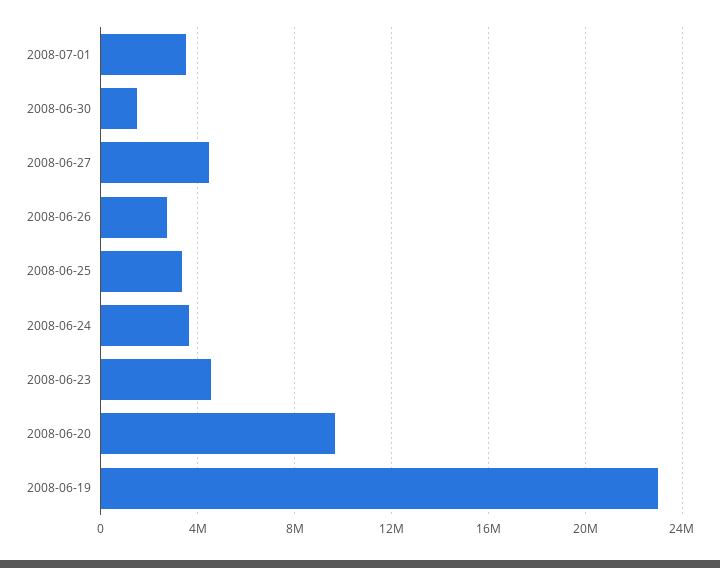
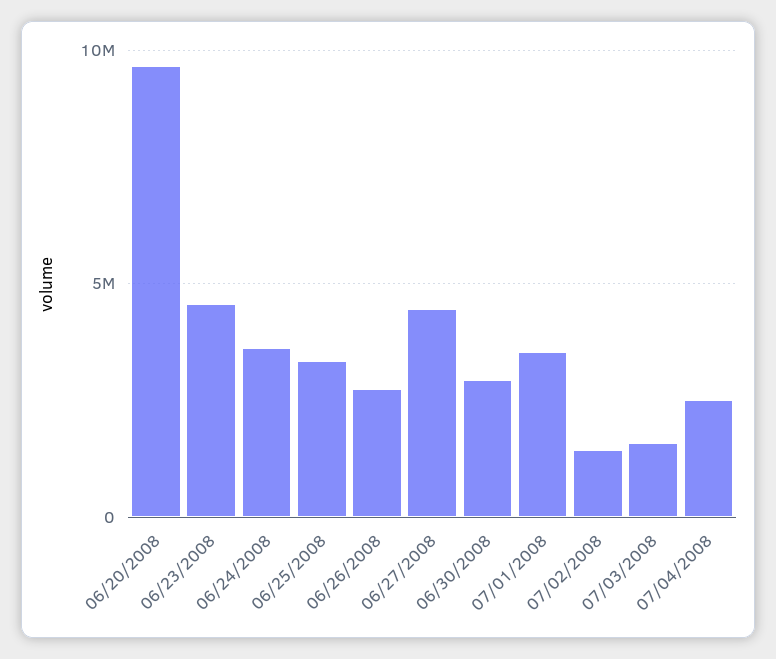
2008-06-30: 1500000 -> 3000000
2008-06-19: 23000000 -> none
07/02/2008: none -> 1500000
07/03/2008: none -> 1500000
07/04/2008: none -> 2500000

